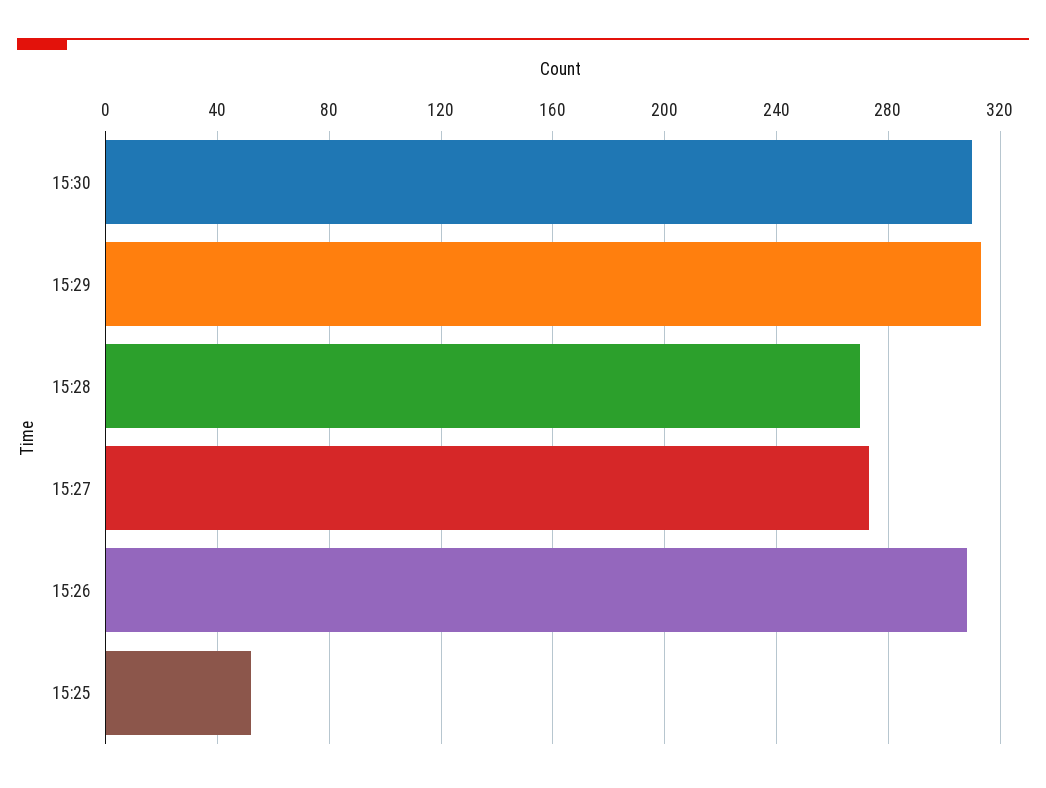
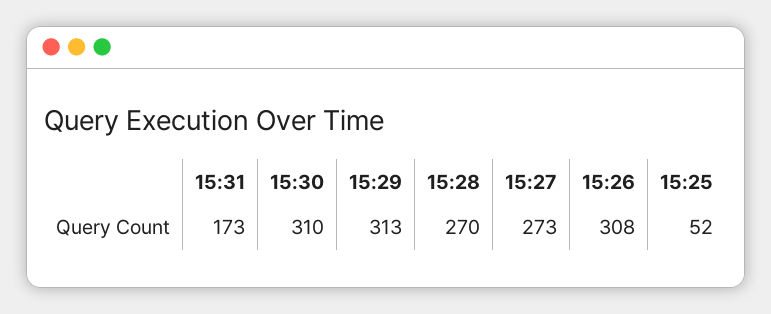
15:31: none -> 173

